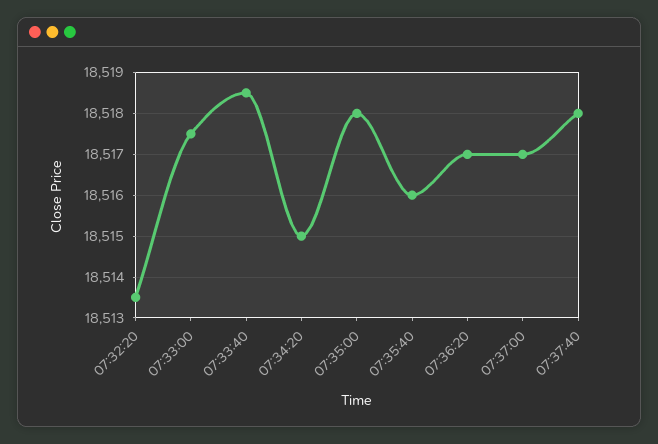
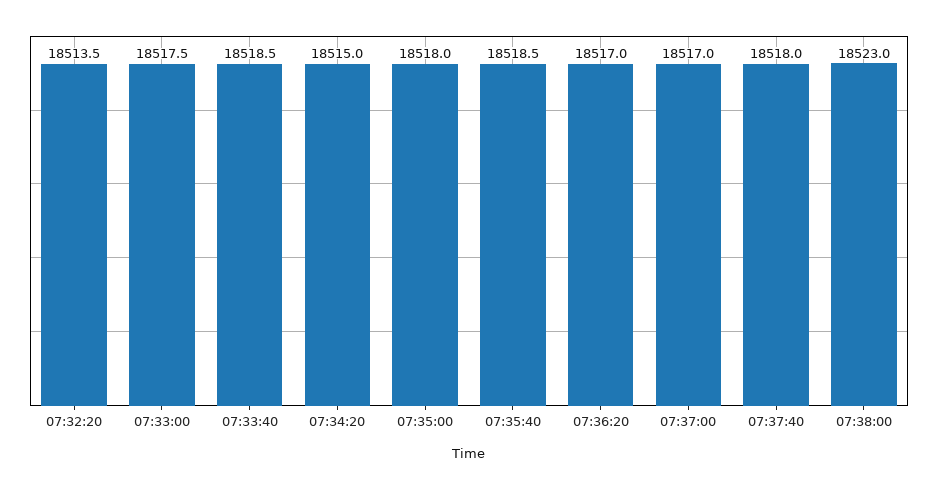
07:35:40: 18516 -> 18518.5
07:38:00: none -> 18523

